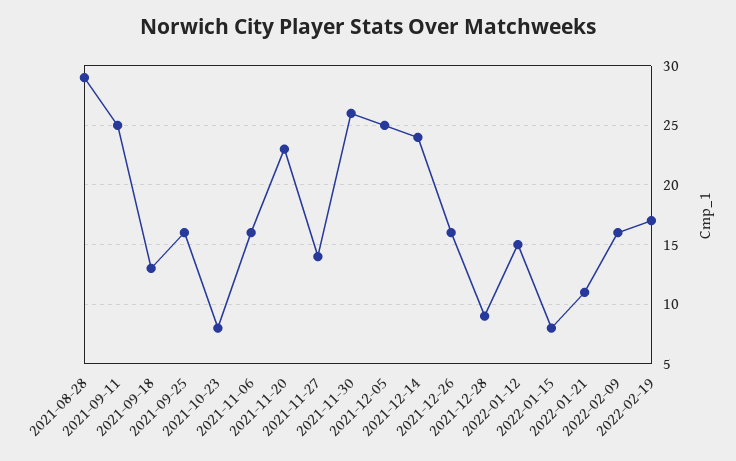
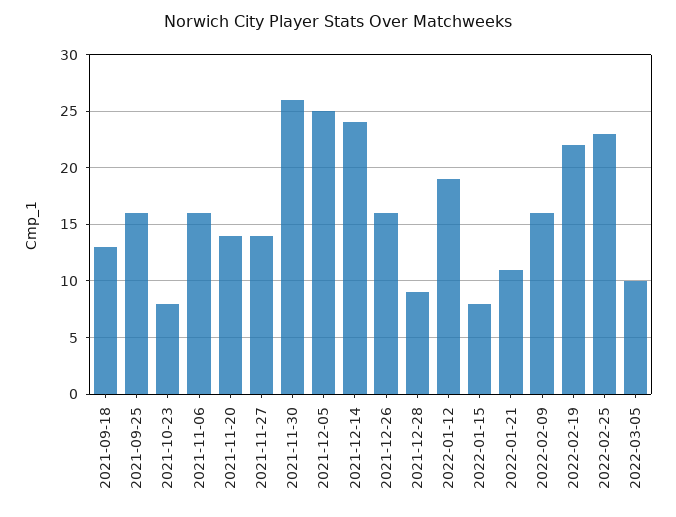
2021-08-28: 29 -> none
2021-09-11: 25 -> none
2021-11-20: 23 -> 14
2022-01-12: 15 -> 19
2022-02-19: 17 -> 22
2022-02-25: none -> 23
2022-03-05: none -> 10

